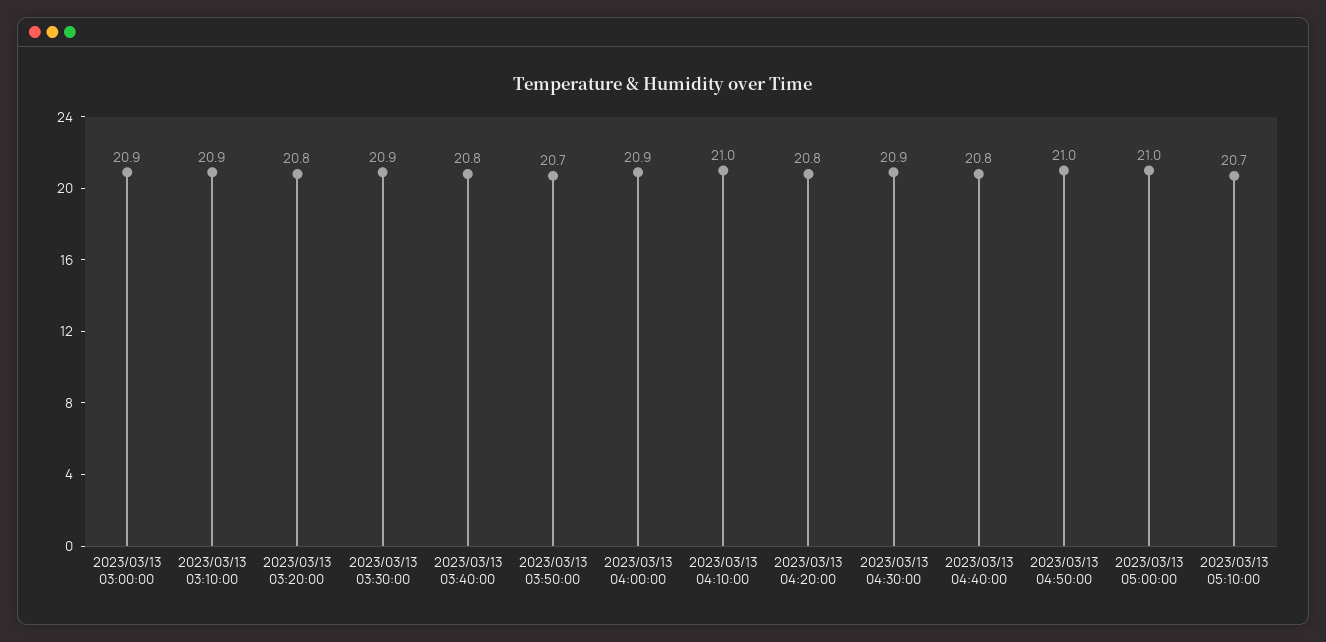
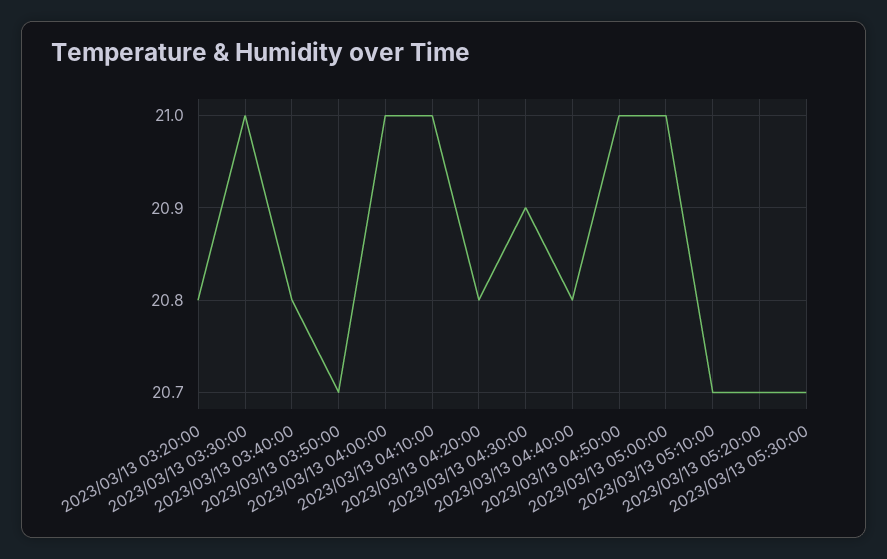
2023/03/13 03:00:00: 20.9 -> none
2023/03/13 03:10:00: 20.9 -> none
2023/03/13 03:30:00: 20.9 -> 21
2023/03/13 04:00:00: 20.9 -> 21
2023/03/13 05:20:00: none -> 20.7
2023/03/13 05:30:00: none -> 20.7

